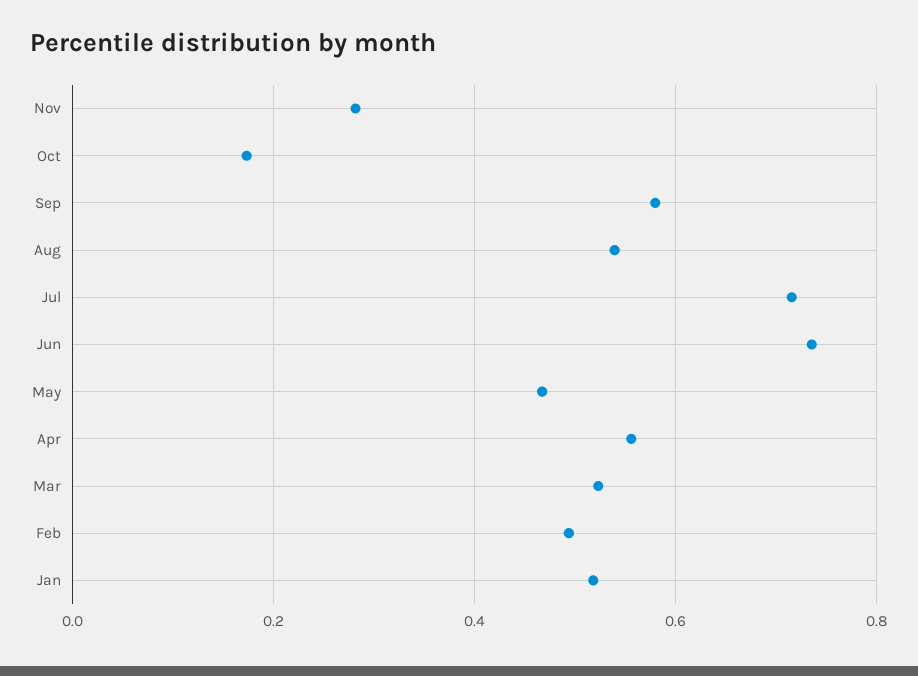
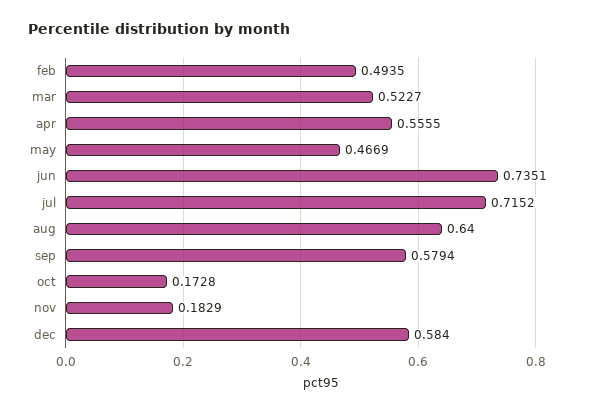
Nov: 0.28 -> 0.1829
Aug: 0.54 -> 0.64
Jan: 0.52 -> none
dec: none -> 0.584

